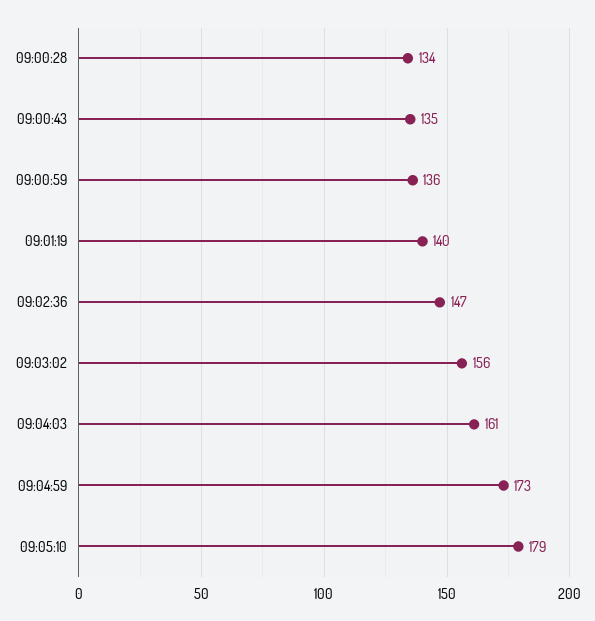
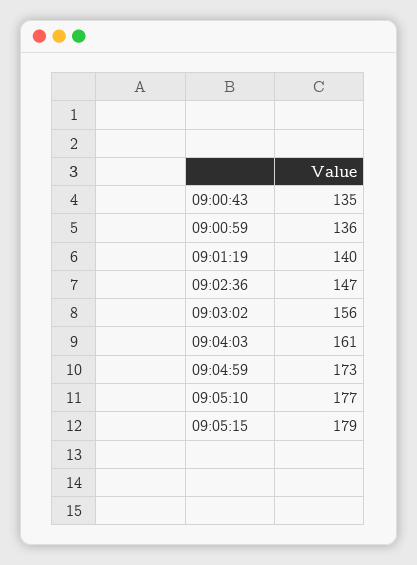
09:00:28: 134 -> none
09:05:10: 179 -> 177
09:05:15: none -> 179

